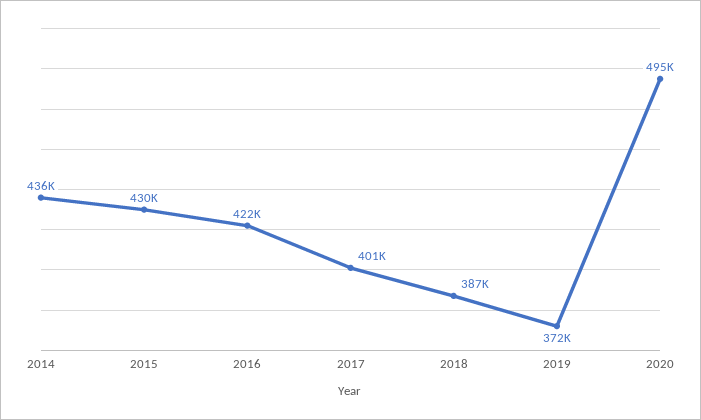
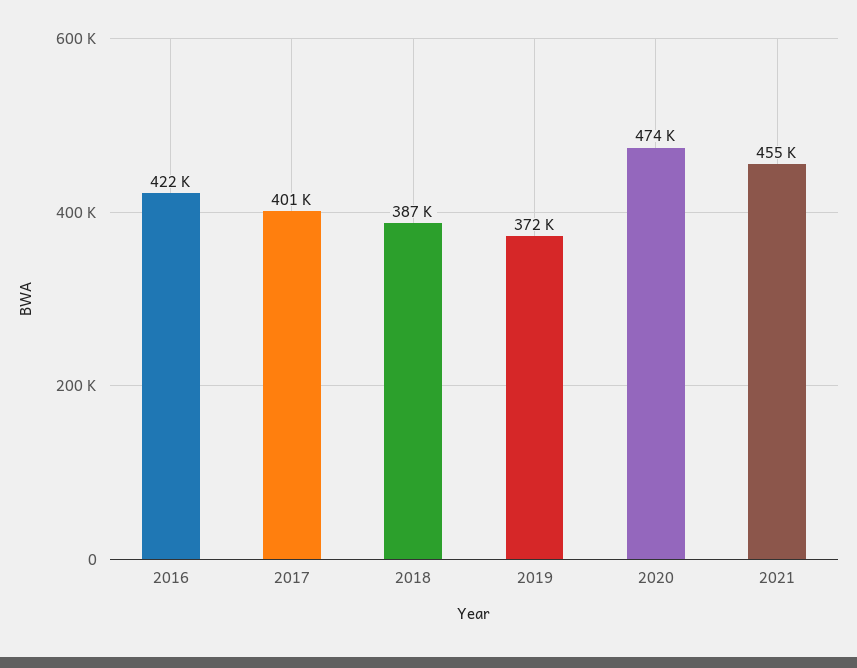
2014: 436000 -> none
2015: 430000 -> none
2020: 495000 -> 474000
2021: none -> 455000

